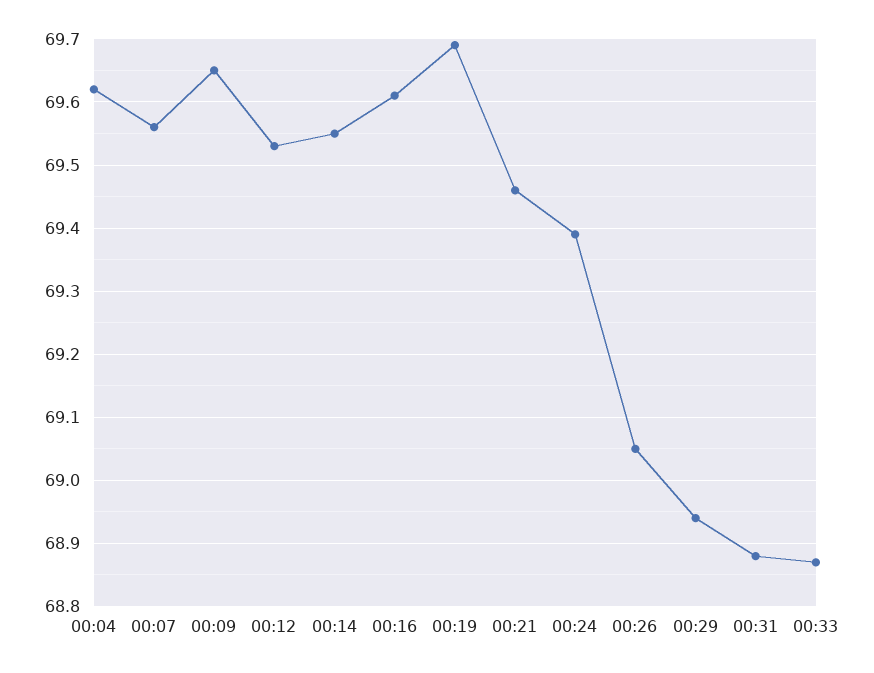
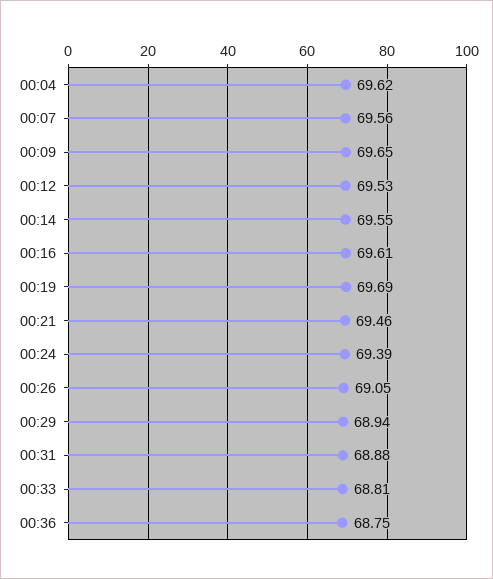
00:33: 68.87 -> 68.81
00:36: none -> 68.75

